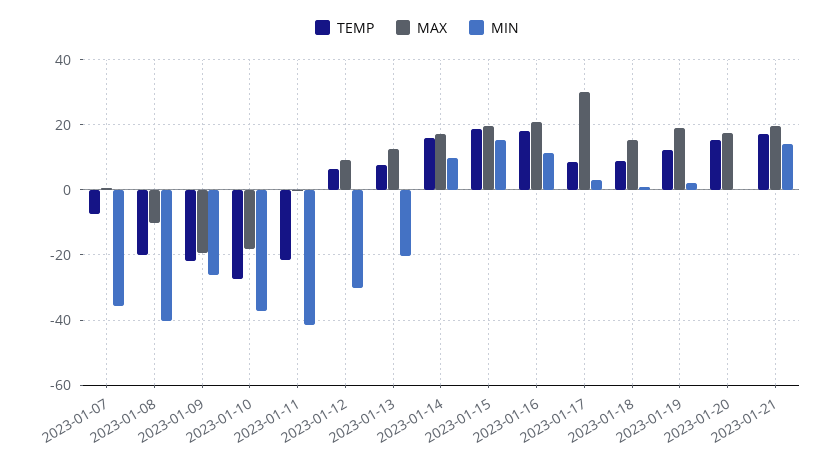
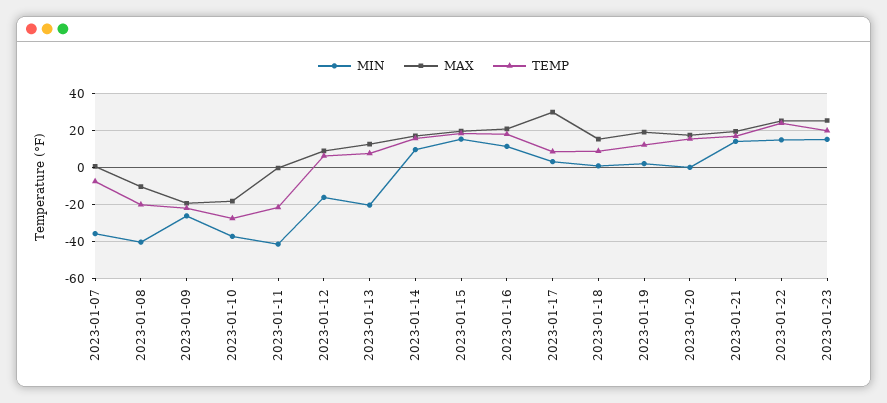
MIN, 2023-01-12: -30 -> -15
MIN, 2023-01-22: none -> 15
MAX, 2023-01-22: none -> 25
TEMP, 2023-01-22: none -> 25
MIN, 2023-01-23: none -> 15
MAX, 2023-01-23: none -> 25
TEMP, 2023-01-23: none -> 20

